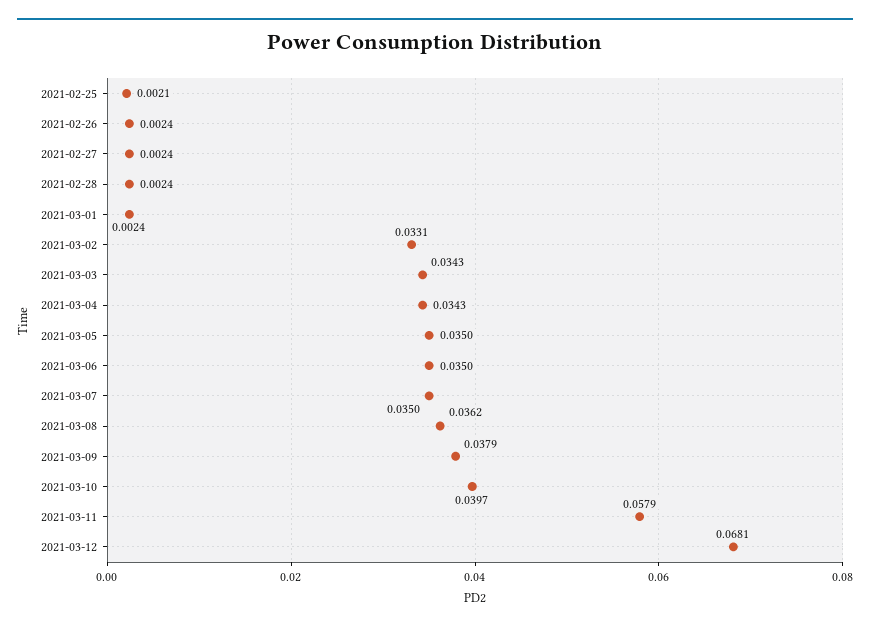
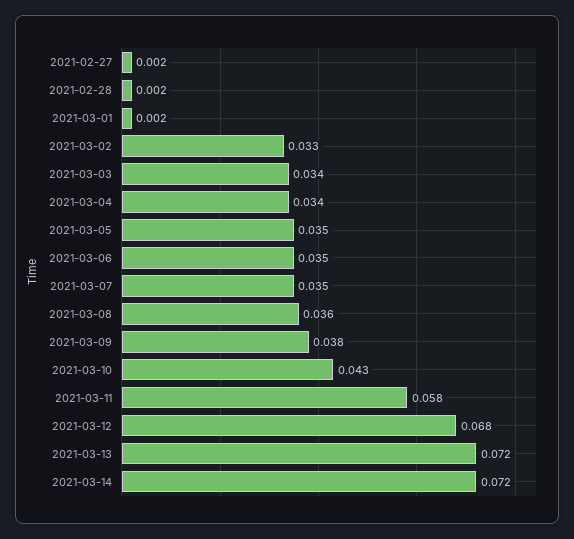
2021-02-25: 0.0021 -> none
2021-02-26: 0.0024 -> none
2021-03-10: 0.0397 -> 0.043
2021-03-13: none -> 0.072
2021-03-14: none -> 0.072

